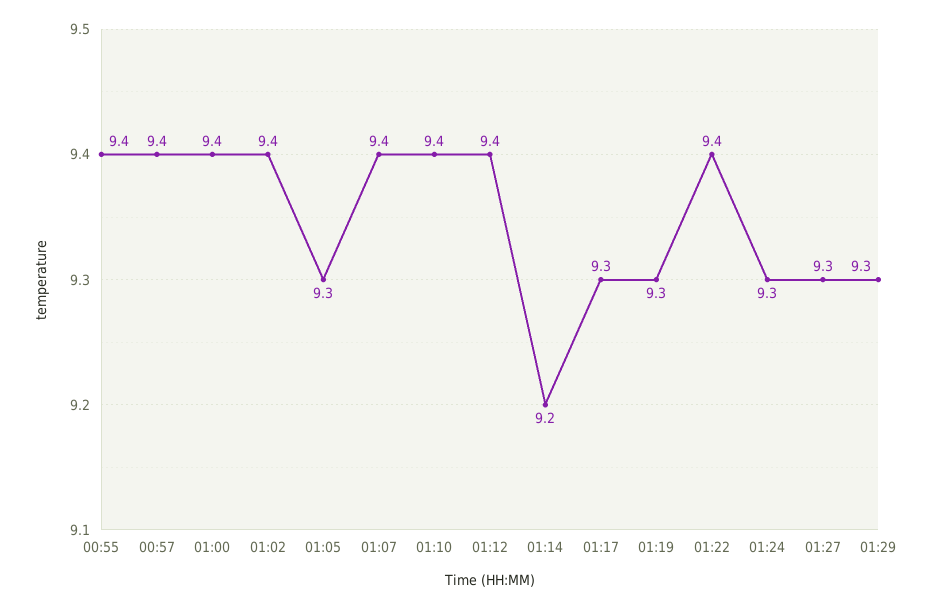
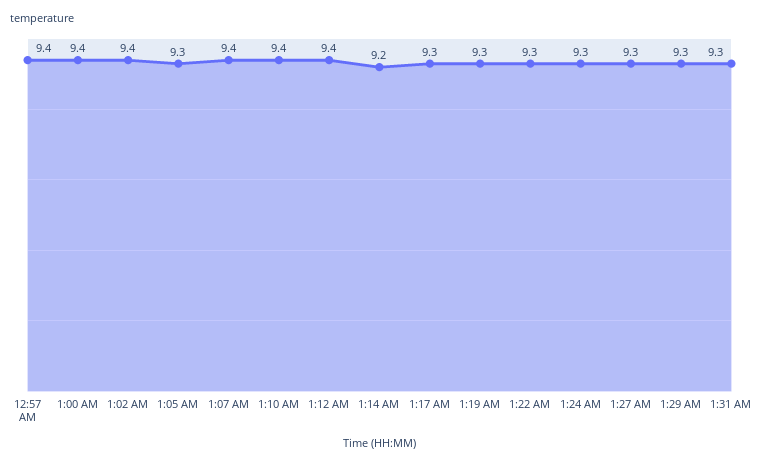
00:55: 9.4 -> none
01:22: 9.4 -> 9.3
1:31 AM: none -> 9.3

